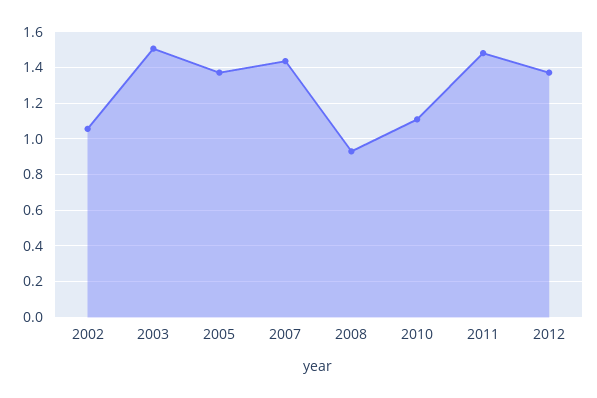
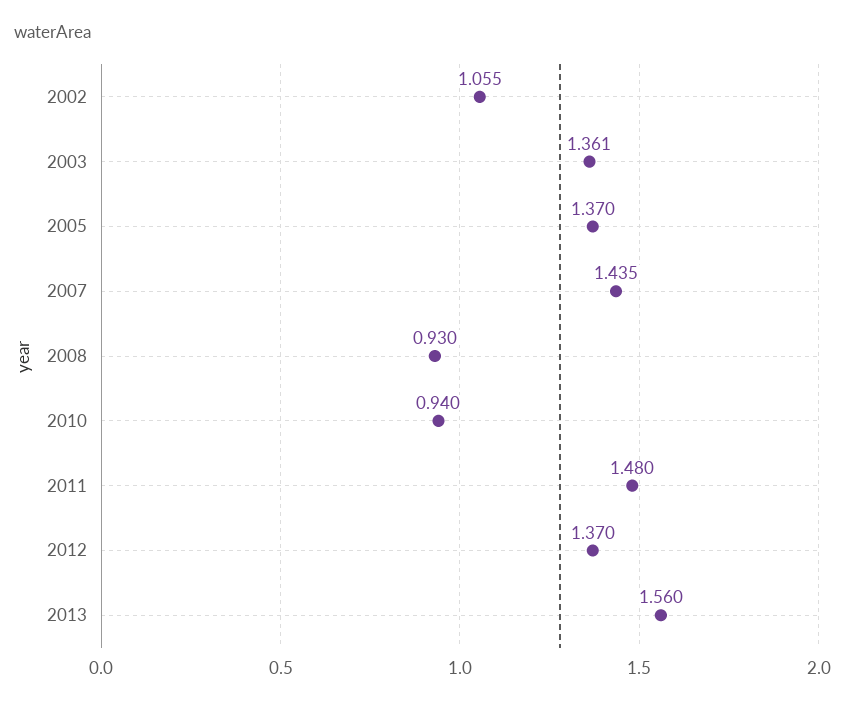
2003: 1.5 -> 1.361
2010: 1.1 -> 0.94
2013: none -> 1.56

